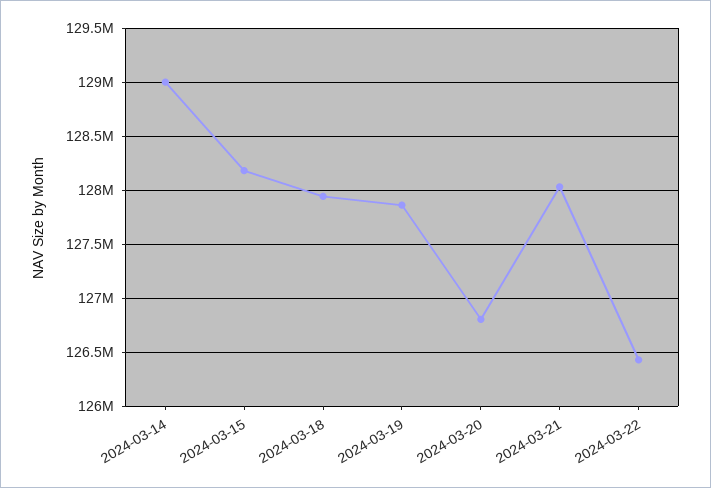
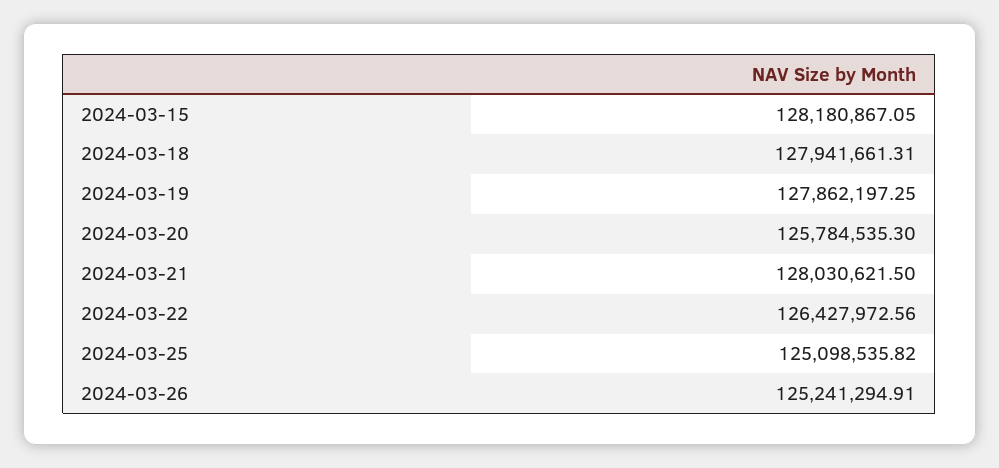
2024-03-14: 129000000 -> none
2024-03-20: 126800000 -> 125784535.3
2024-03-25: none -> 125098535.82
2024-03-26: none -> 125241294.91

